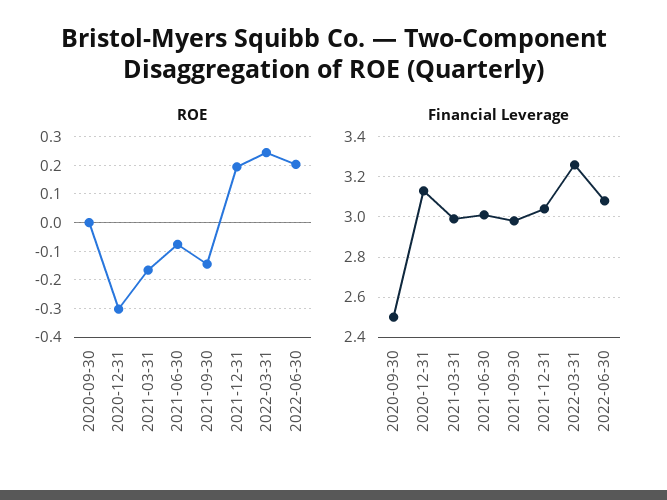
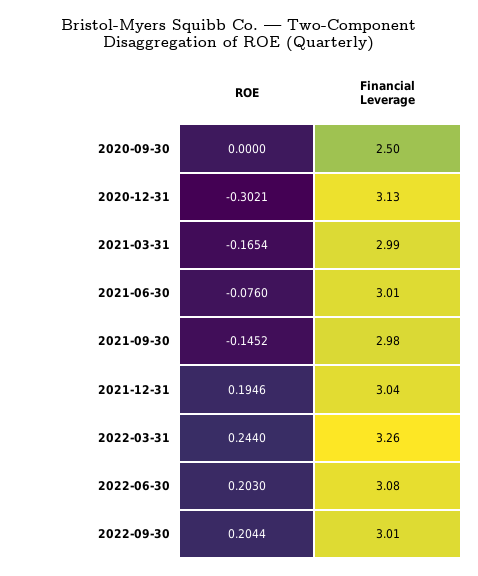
ROE, 2022-09-30: none -> 0.2044
Financial Leverage, 2022-09-30: none -> 3.01

